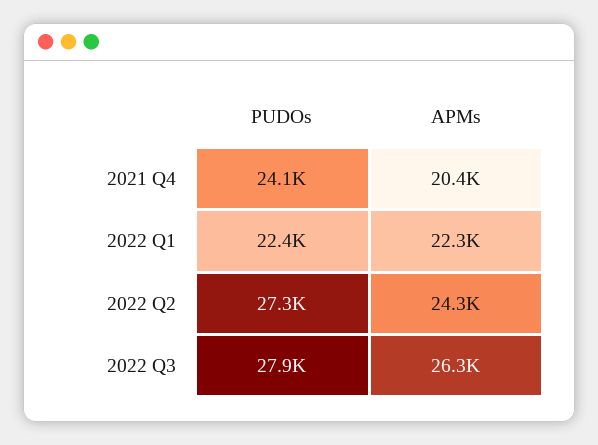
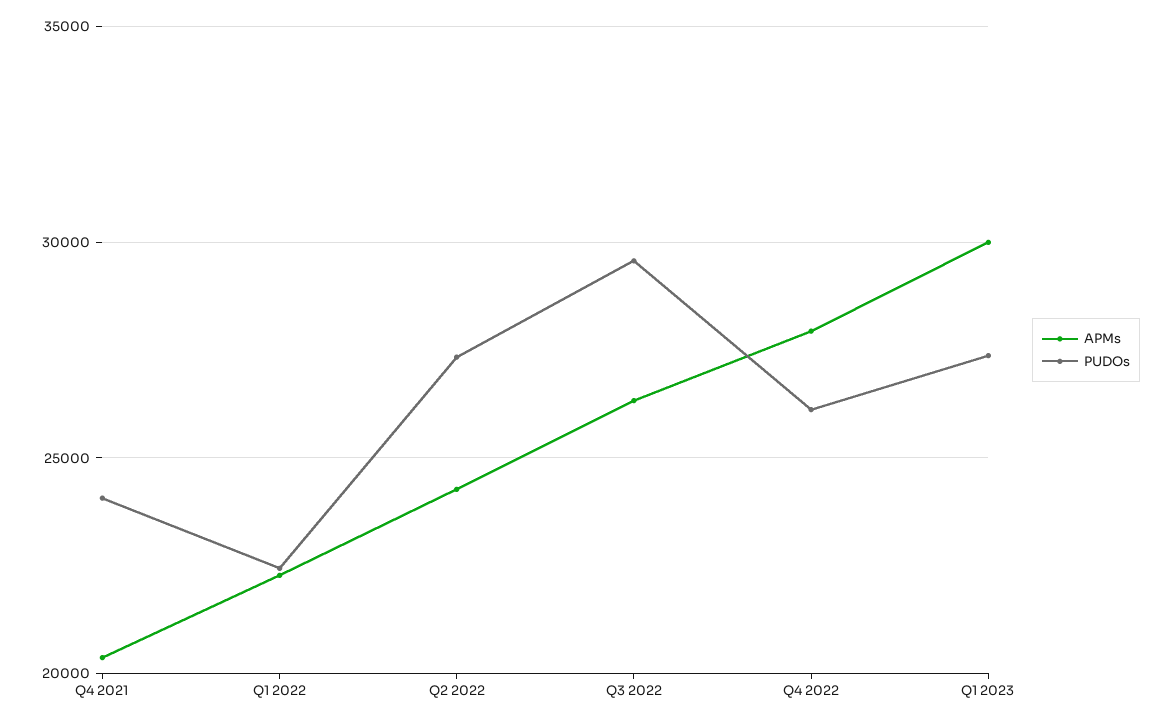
PUDOs, 2022 Q3: 27900 -> 29500
APMs, Q4 2022: none -> 28000
PUDOs, Q4 2022: none -> 26000
APMs, Q1 2023: none -> 30000
PUDOs, Q1 2023: none -> 27500

